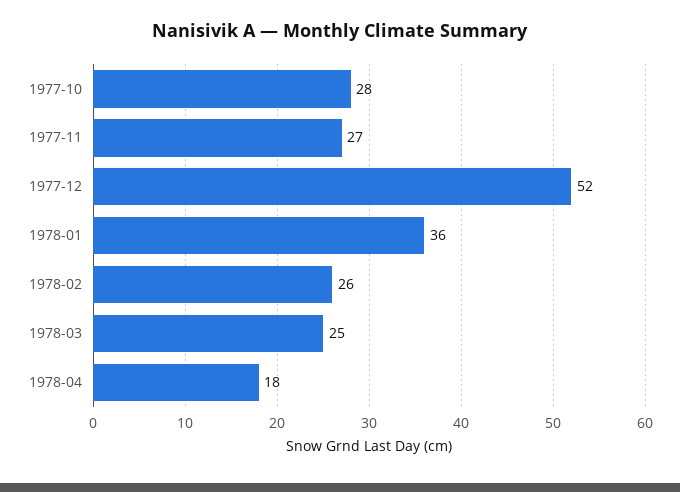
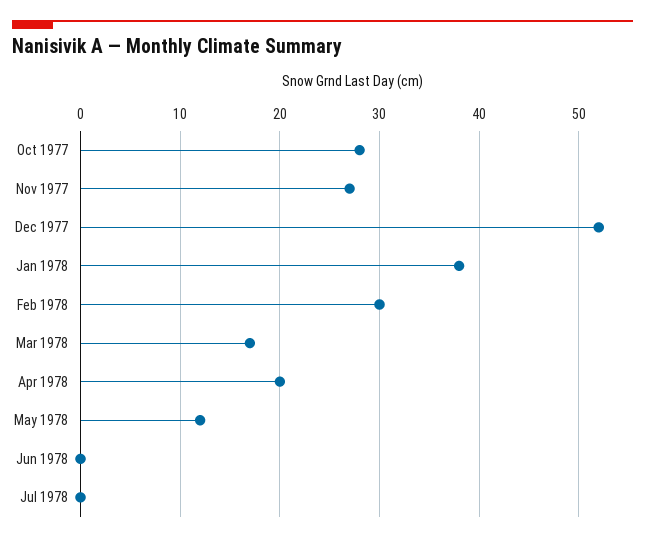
1978-01: 36 -> 38
1978-02: 26 -> 30
1978-03: 25 -> 17
1978-04: 18 -> 20
May 1978: none -> 12
Jun 1978: none -> 0
Jul 1978: none -> 0

